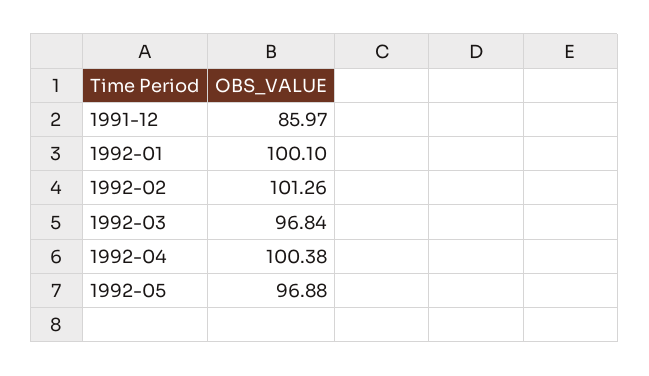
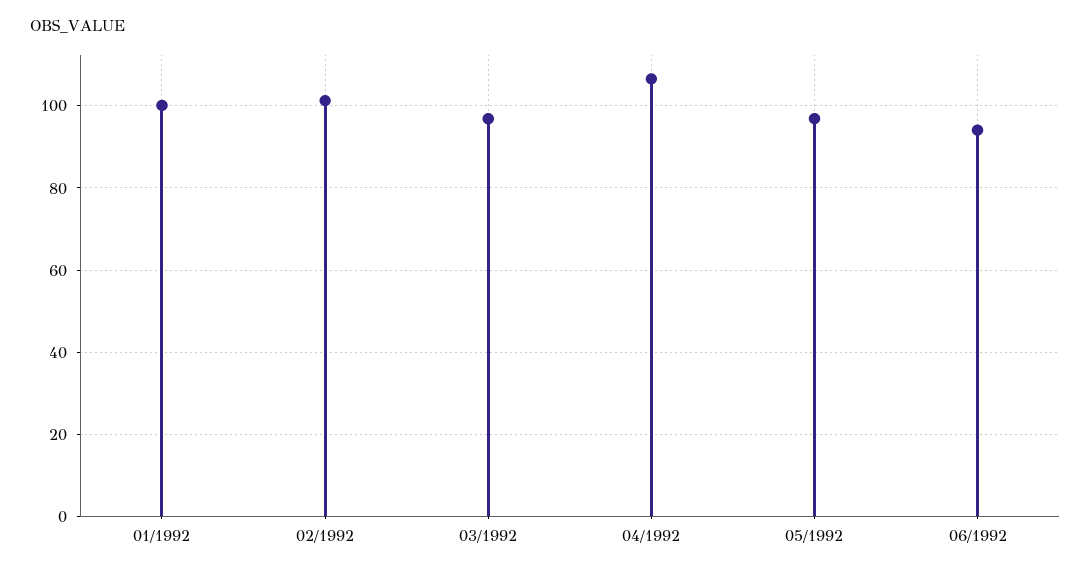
1991-12: 85.97 -> none
1992-04: 100.38 -> 106
06/1992: none -> 94

